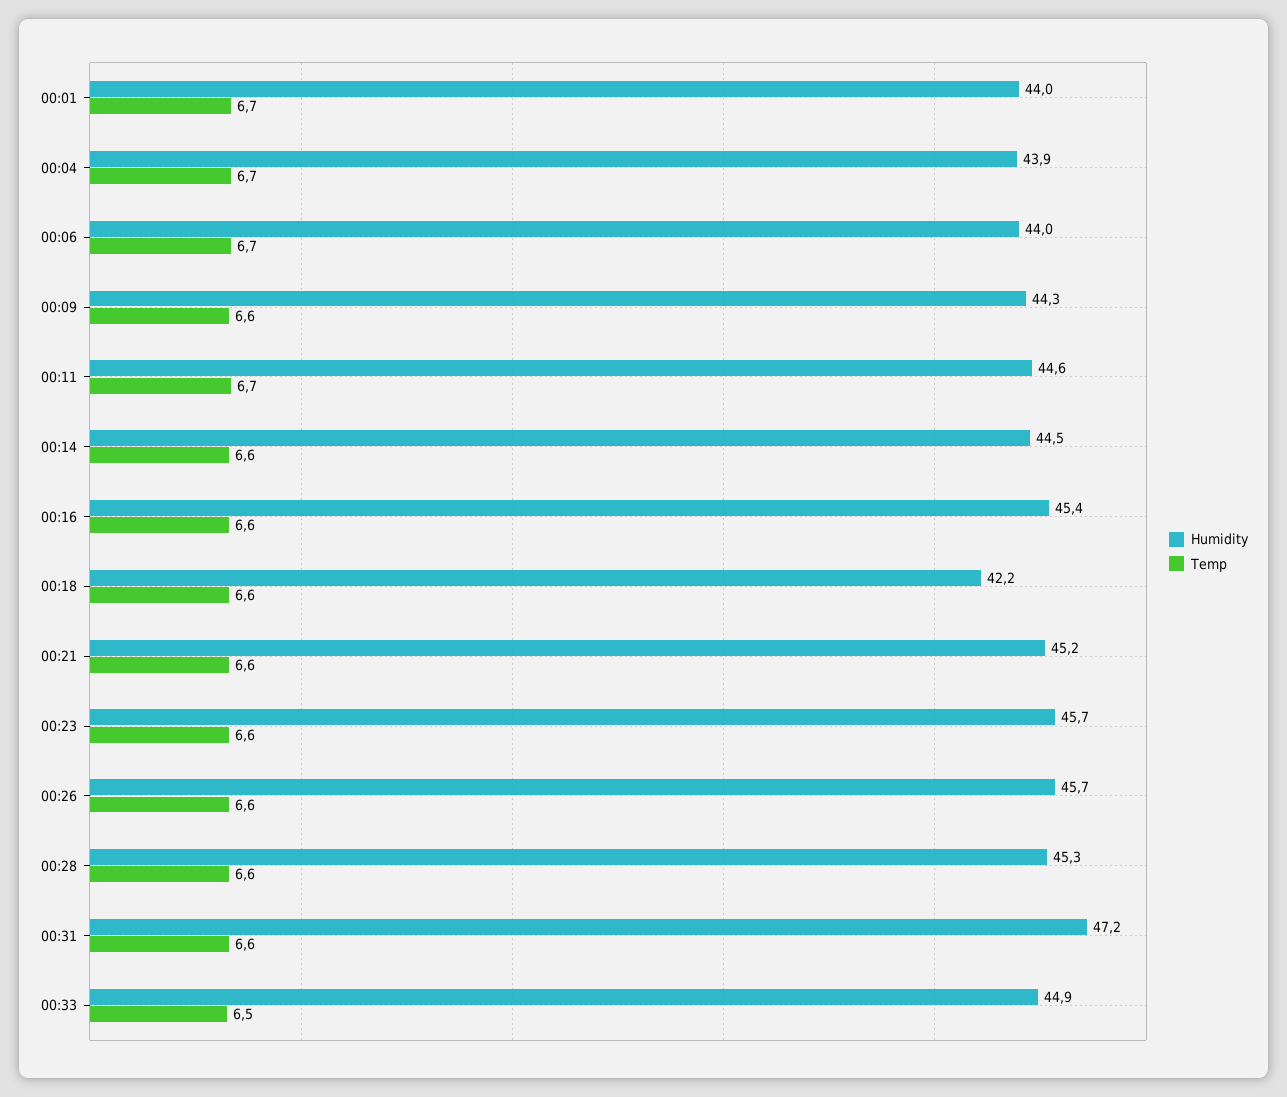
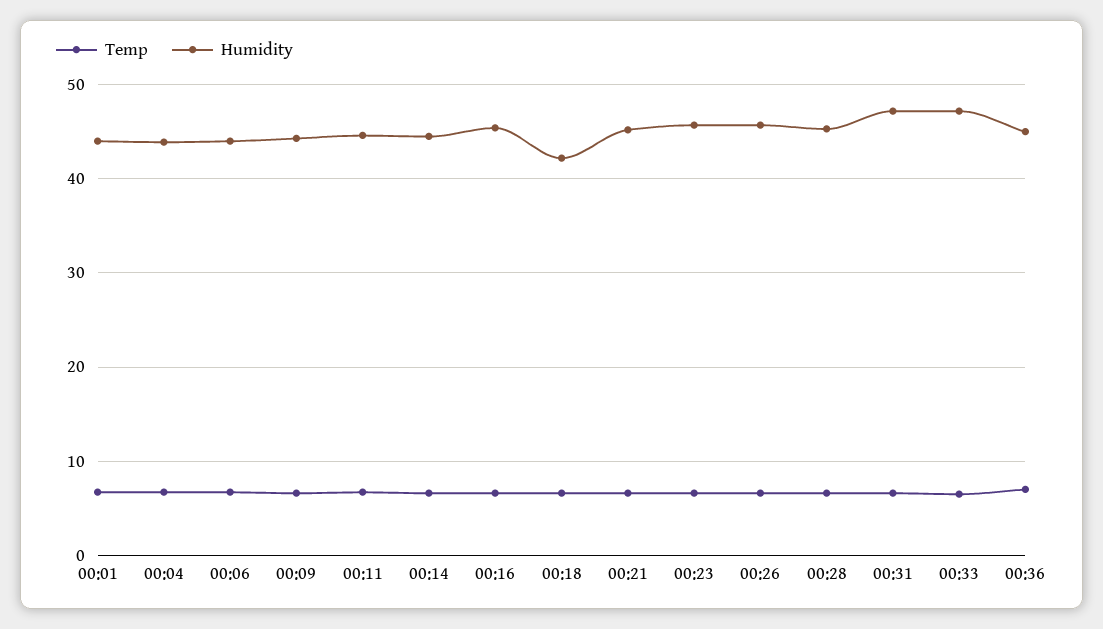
Humidity, 00:33: 44.9 -> 47
Temp, 00:36: none -> 7
Humidity, 00:36: none -> 45

